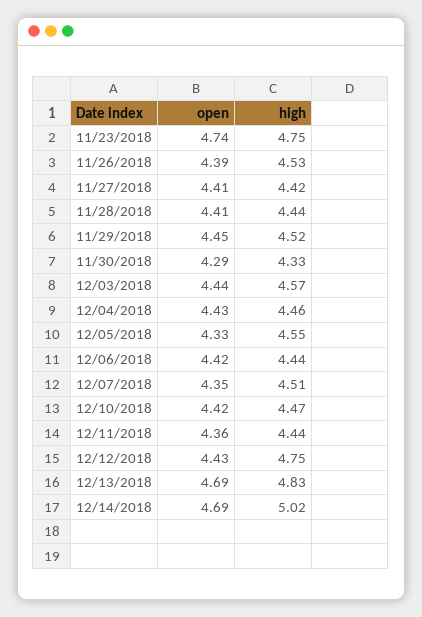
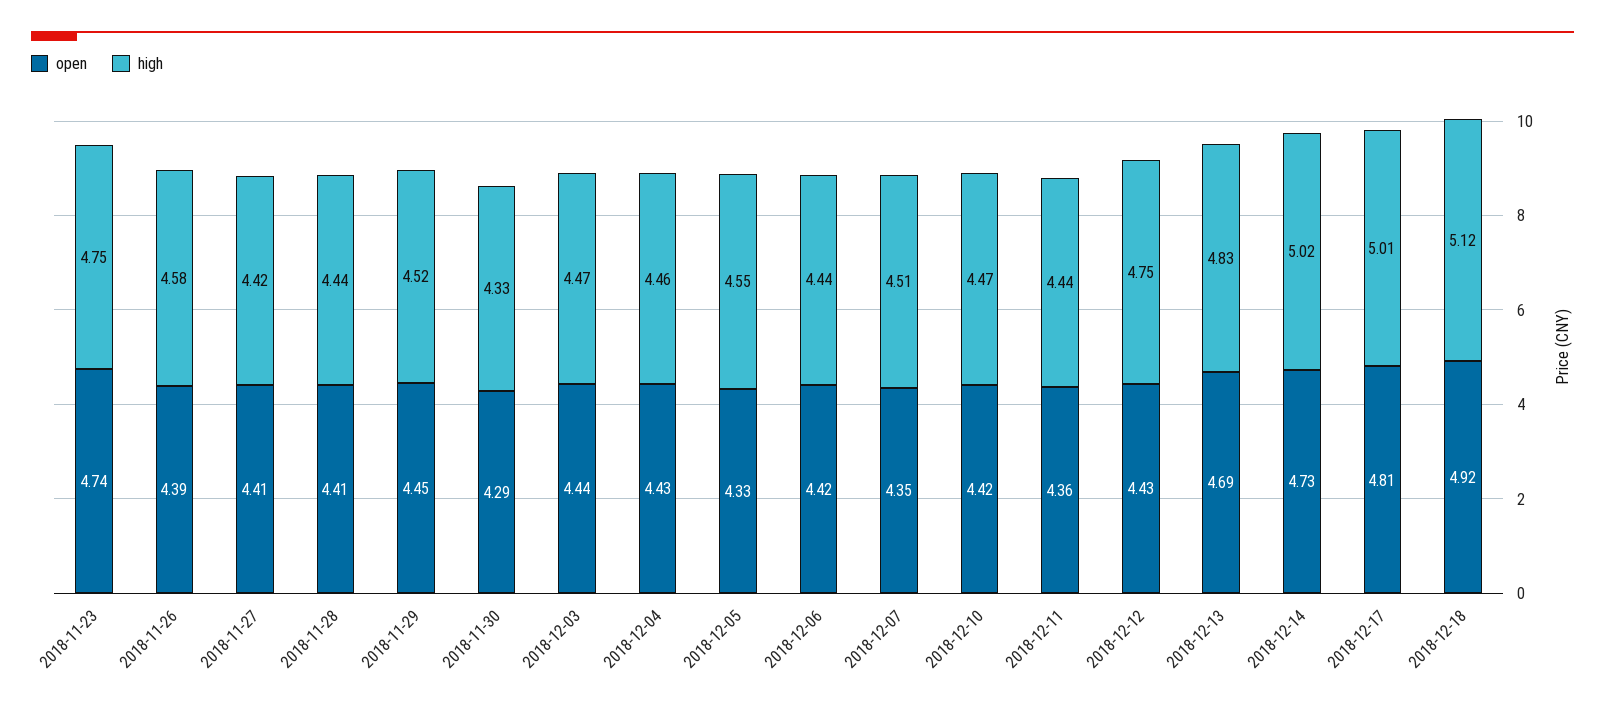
high, 11/26/2018: 4.53 -> 4.58
high, 12/03/2018: 4.57 -> 4.47
open, 12/14/2018: 4.69 -> 4.73
open, 2018-12-17: none -> 4.81
high, 2018-12-17: none -> 5.01
open, 2018-12-18: none -> 4.92
high, 2018-12-18: none -> 5.12

